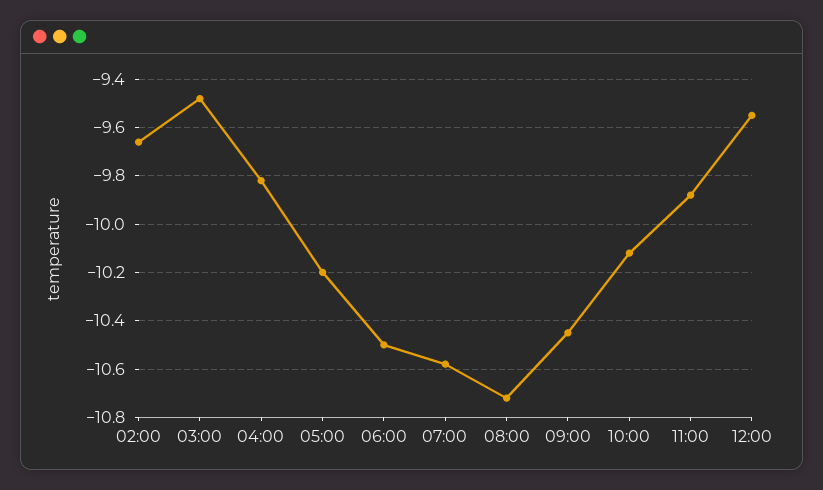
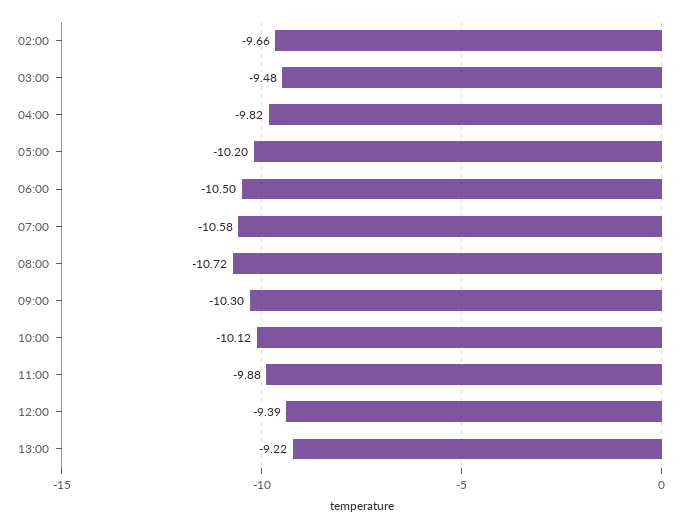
09:00: -10.45 -> -10.3
12:00: -9.55 -> -9.39
13:00: none -> -9.22

